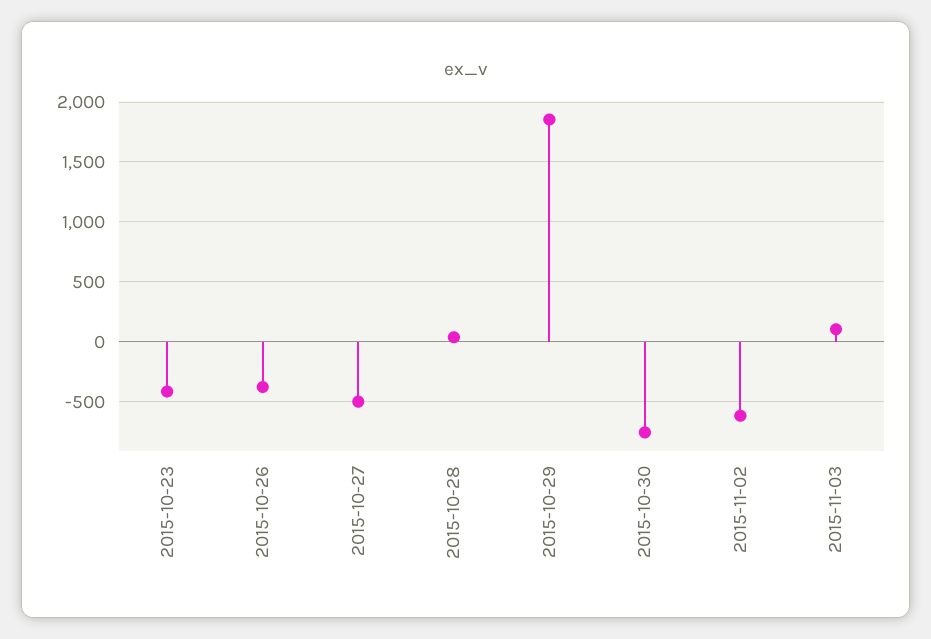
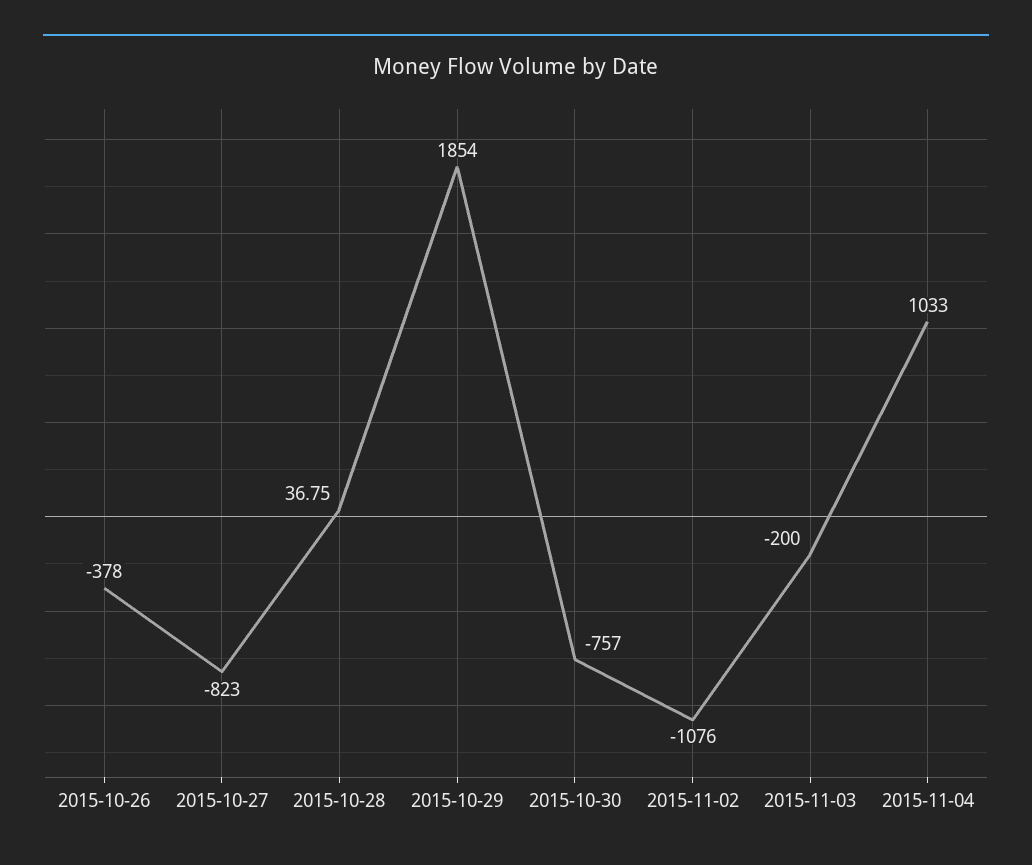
2015-10-23: -400 -> none
2015-10-27: -500 -> -823
2015-11-02: -600 -> -1076
2015-11-03: 100 -> -200
2015-11-04: none -> 1033

